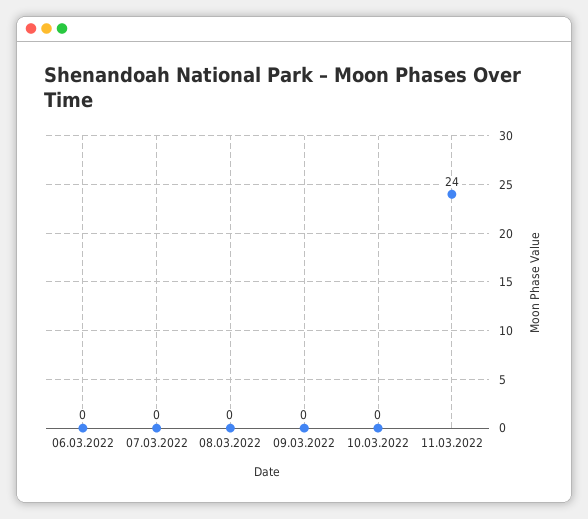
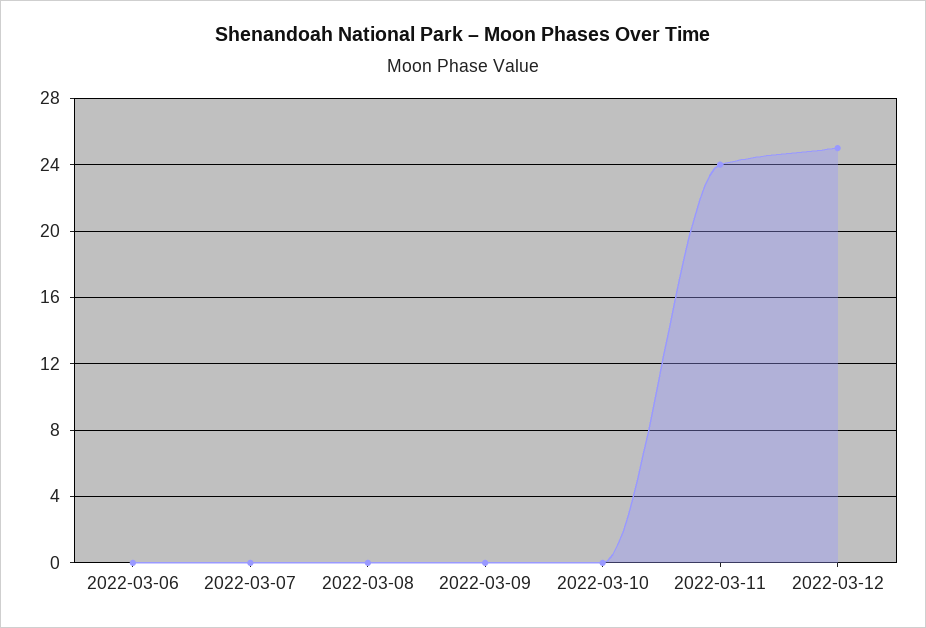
2022-03-12: none -> 25

